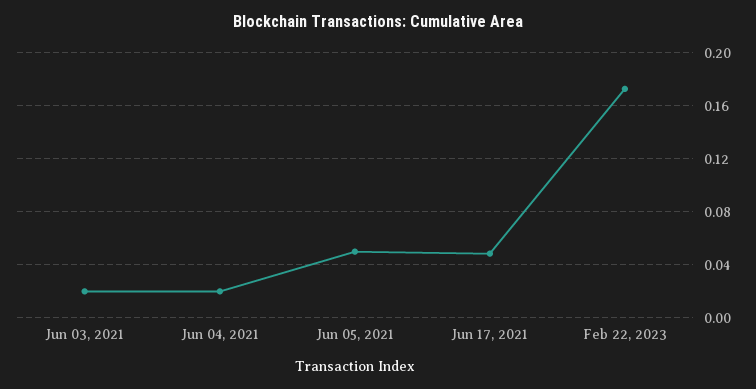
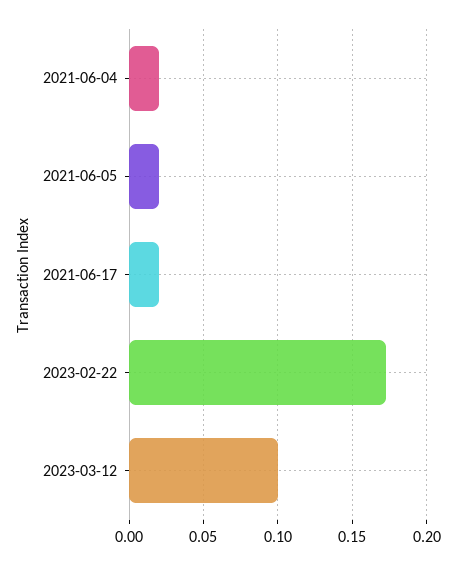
Jun 03, 2021: 0.02 -> none
Jun 05, 2021: 0.05 -> 0.02
Jun 17, 2021: 0.05 -> 0.02
2023-03-12: none -> 0.1

